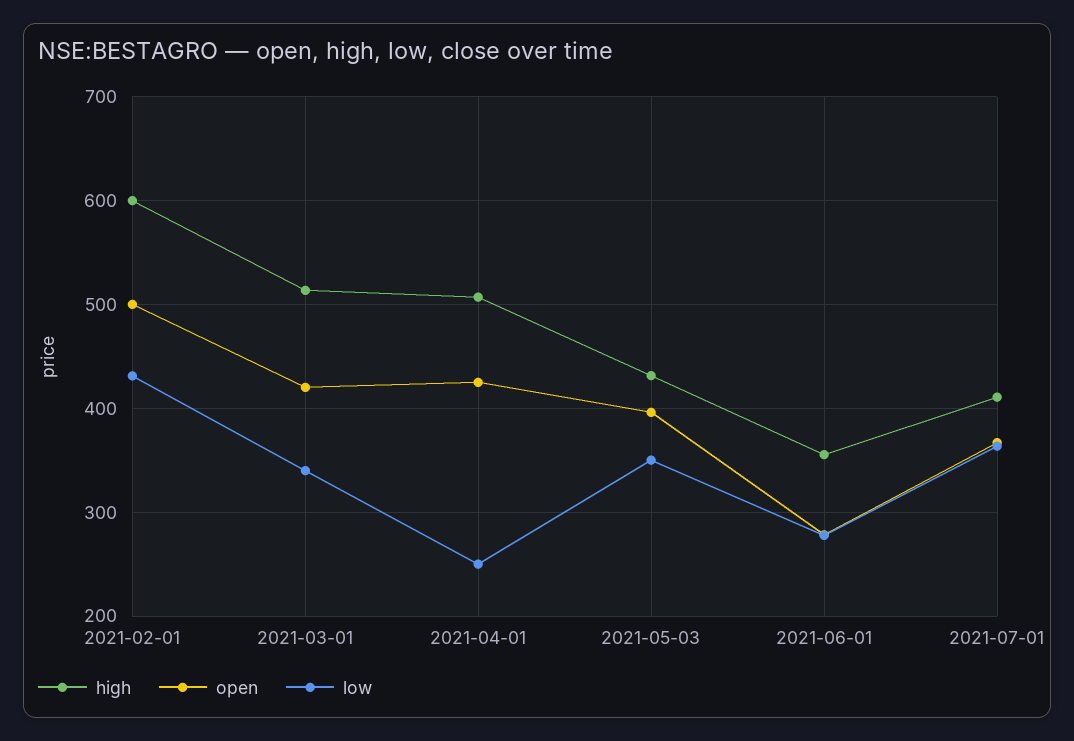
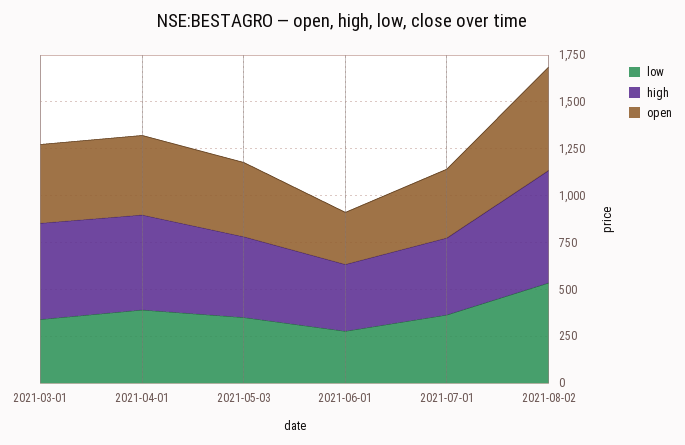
high, 2021-02-01: 600 -> none
open, 2021-02-01: 500 -> none
low, 2021-02-01: 430 -> none
low, 2021-04-01: 250 -> 400
low, 2021-08-02: none -> 550
high, 2021-08-02: none -> 600
open, 2021-08-02: none -> 550

